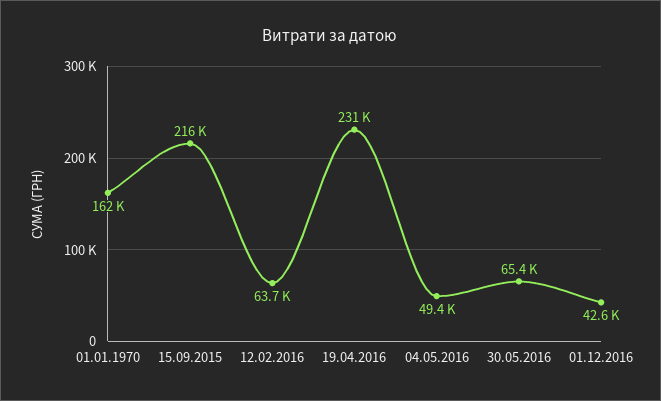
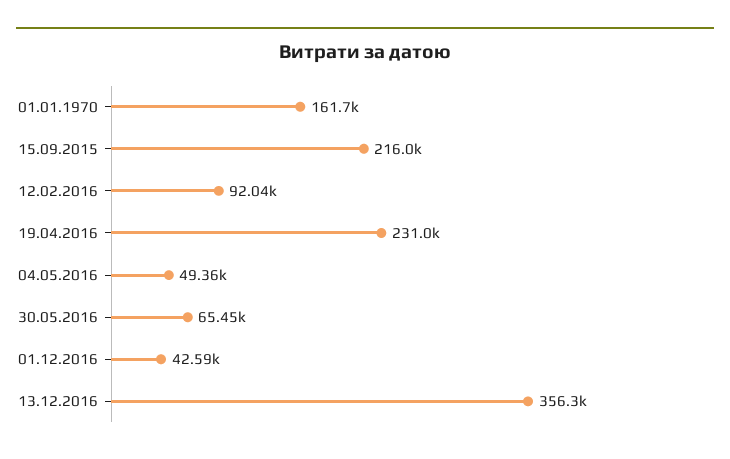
12.02.2016: 63700 -> 92040
13.12.2016: none -> 356300

